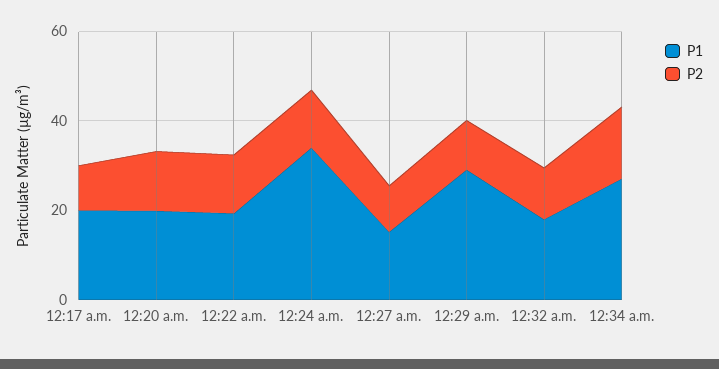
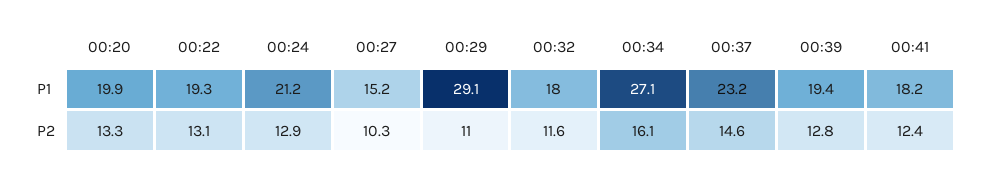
P1, 12:17 a.m.: 20 -> none
P2, 12:17 a.m.: 10 -> none
P1, 12:24 a.m.: 35 -> 21.2
P1, 00:37: none -> 23.2
P1, 00:39: none -> 19.4
P1, 00:41: none -> 18.2
P2, 00:37: none -> 14.6
P2, 00:39: none -> 12.8
P2, 00:41: none -> 12.4

